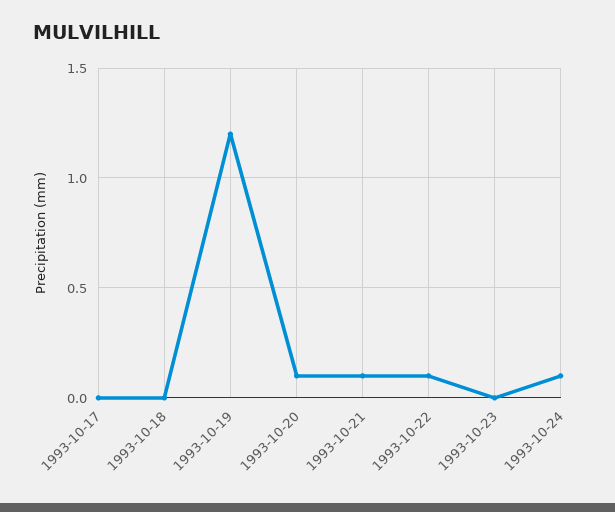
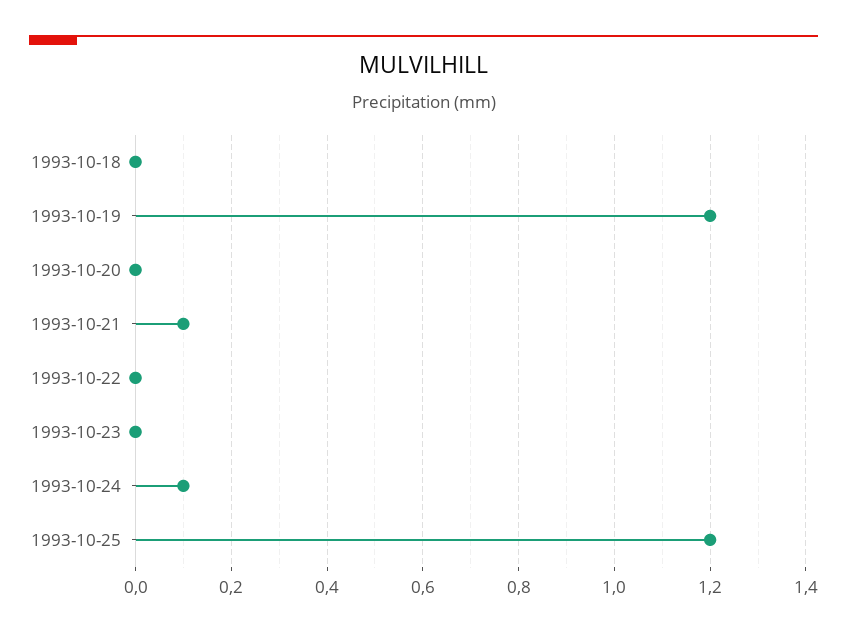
1993-10-17: 0 -> none
1993-10-20: 0.1 -> 0
1993-10-22: 0.1 -> 0
1993-10-25: none -> 1.2

